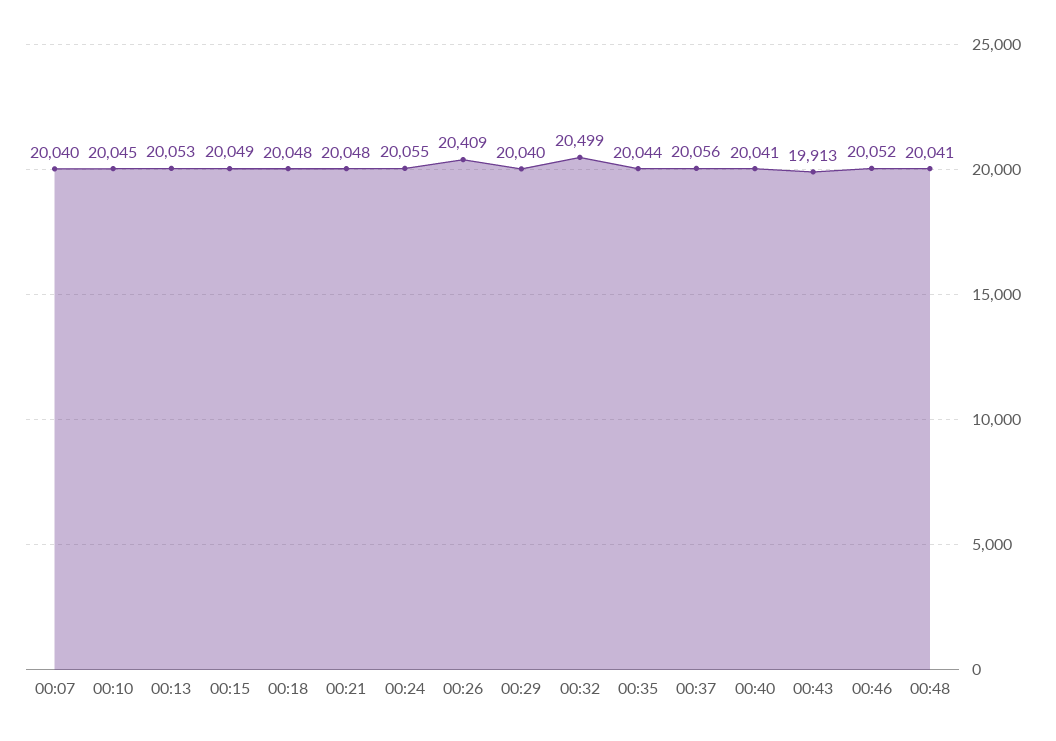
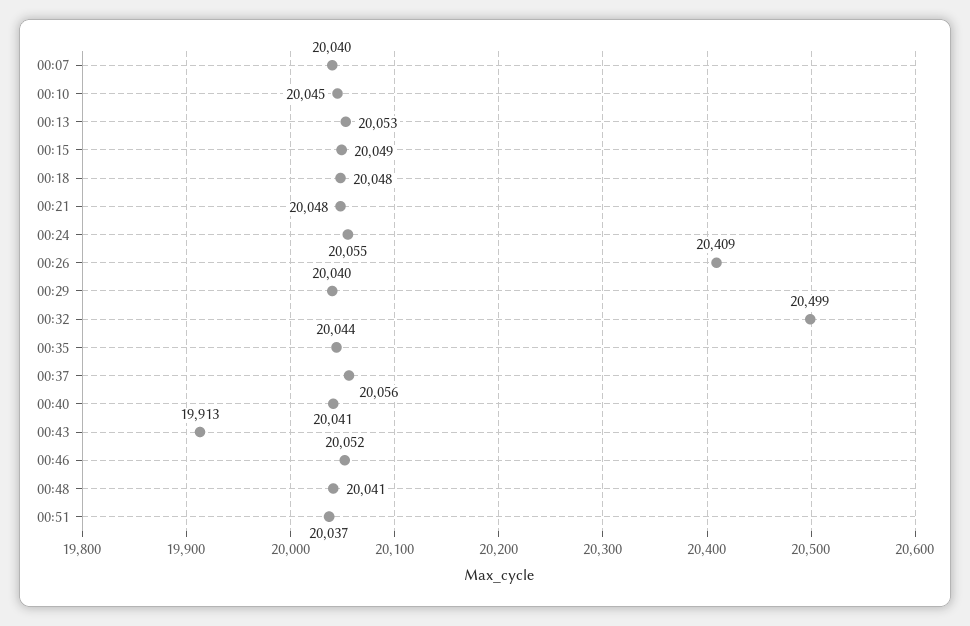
00:51: none -> 20037

